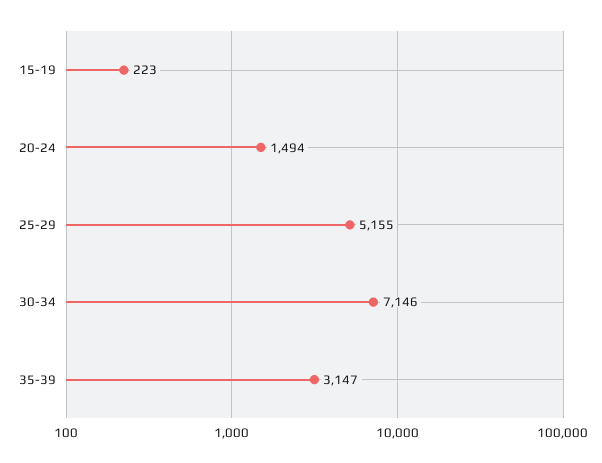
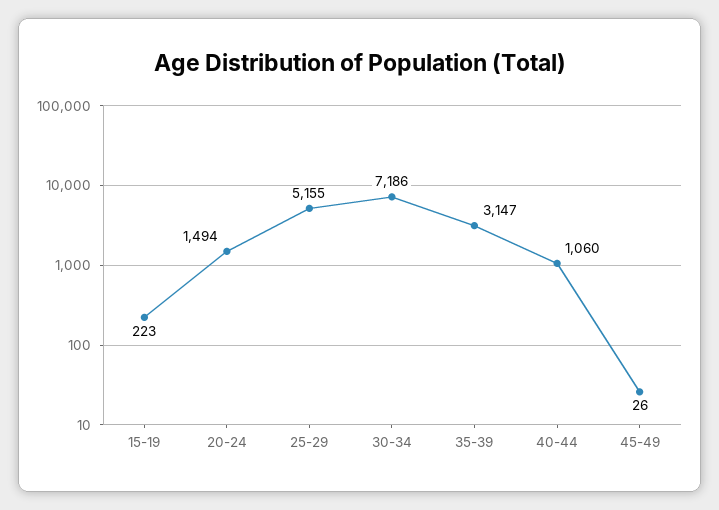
30-34: 7146 -> 7186
40-44: none -> 1060
45-49: none -> 26

